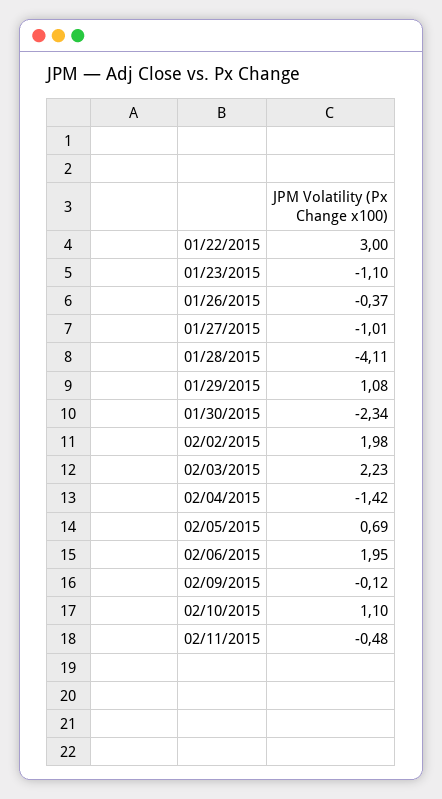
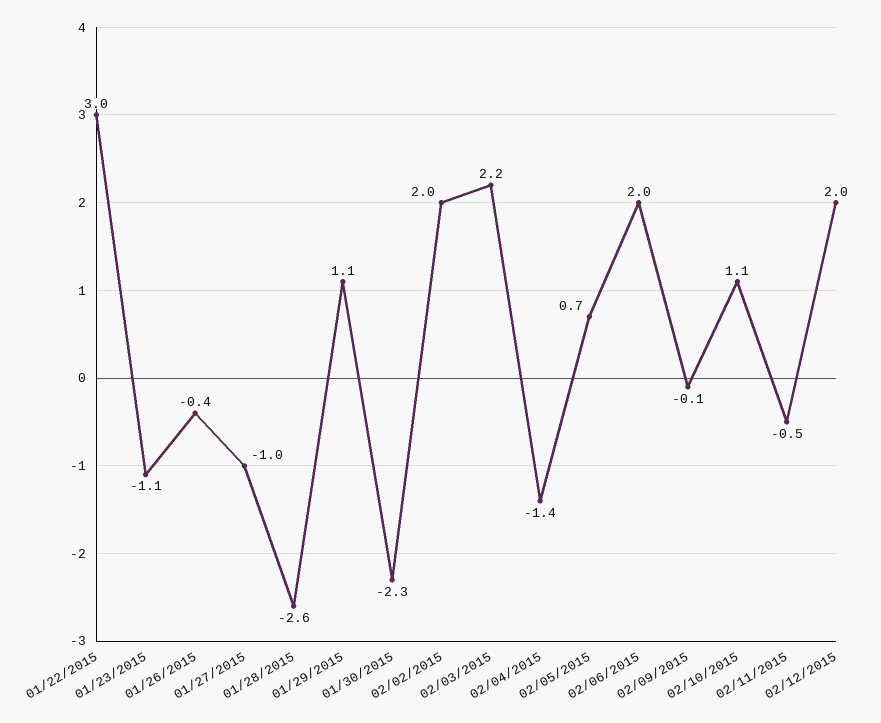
01/28/2015: -4.11 -> -2.6
02/12/2015: none -> 2

